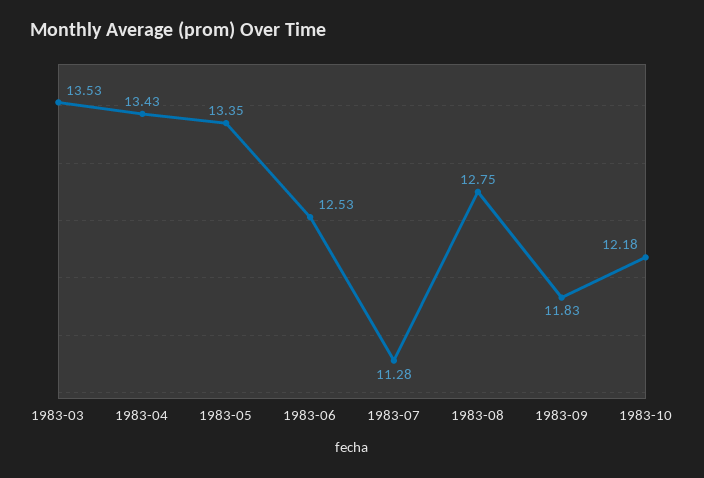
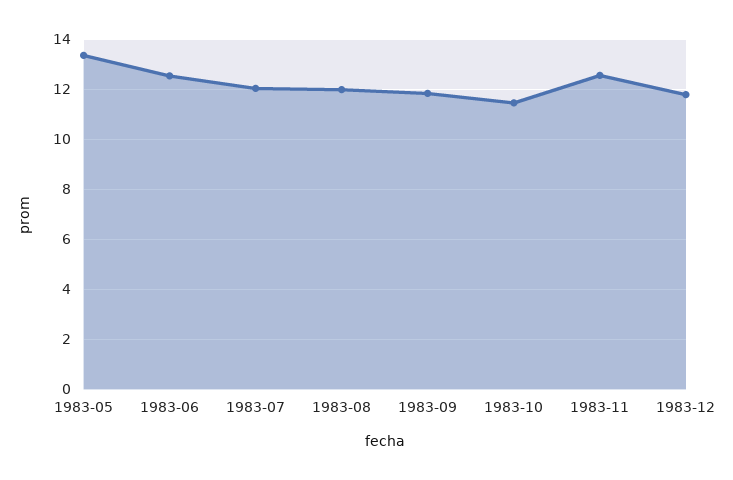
1983-03: 13.53 -> none
1983-04: 13.43 -> none
1983-07: 11.28 -> 12
1983-08: 12.75 -> 12
1983-10: 12.18 -> 11.5
1983-11: none -> 12.5
1983-12: none -> 11.75

